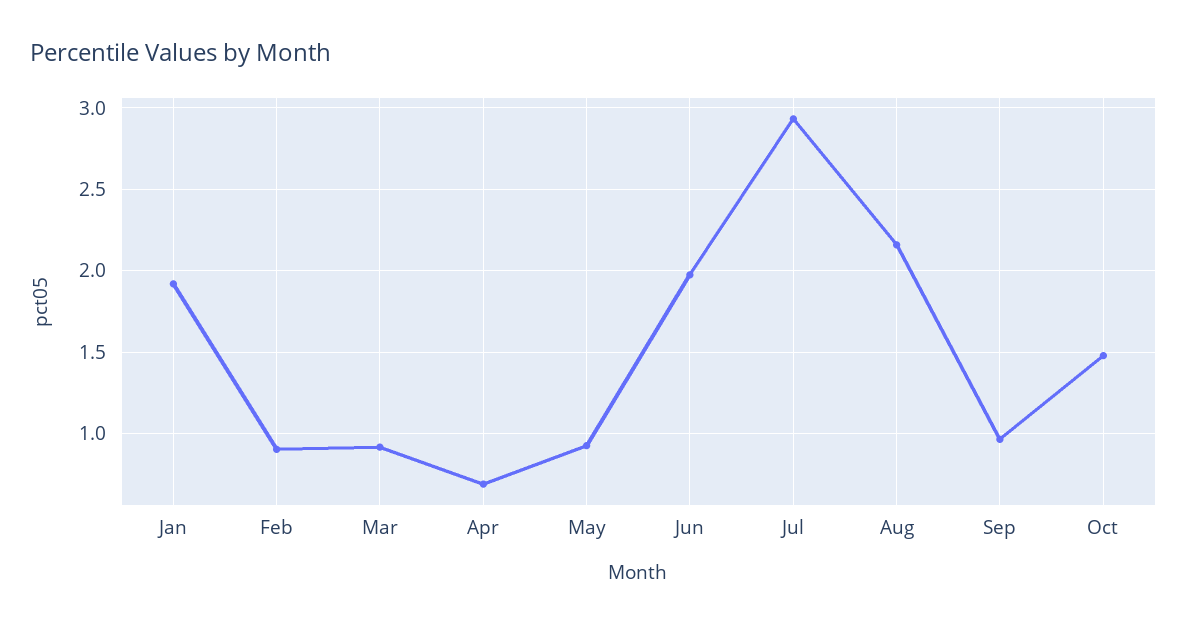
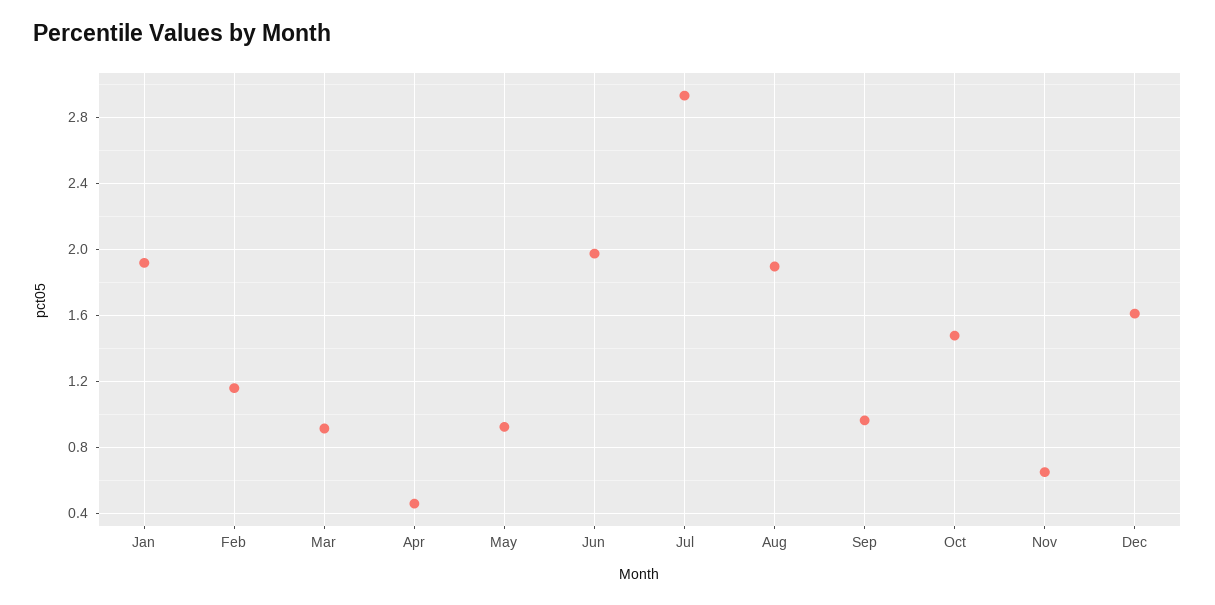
Feb: 0.9 -> 1.15
Apr: 0.7 -> 0.45
Aug: 2.15 -> 1.9
Nov: none -> 0.65
Dec: none -> 1.6

